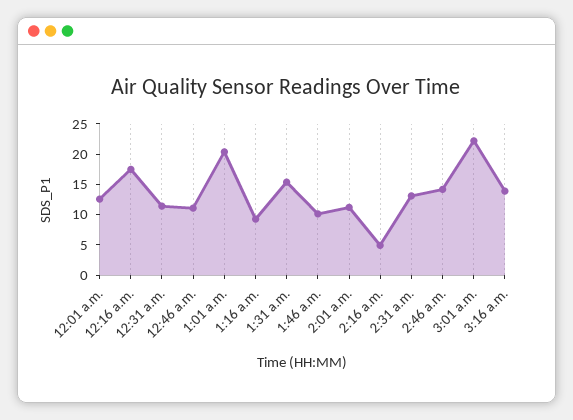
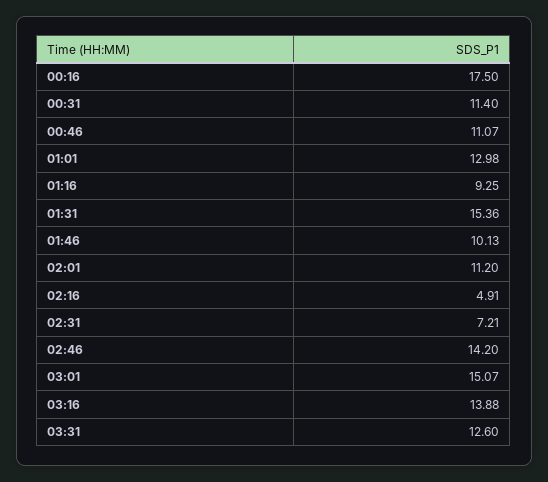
12:01 a.m.: 12.5 -> none
1:01 a.m.: 20 -> 12.98
2:31 a.m.: 12.5 -> 7.21
3:01 a.m.: 22.5 -> 15.07
03:31: none -> 12.6

